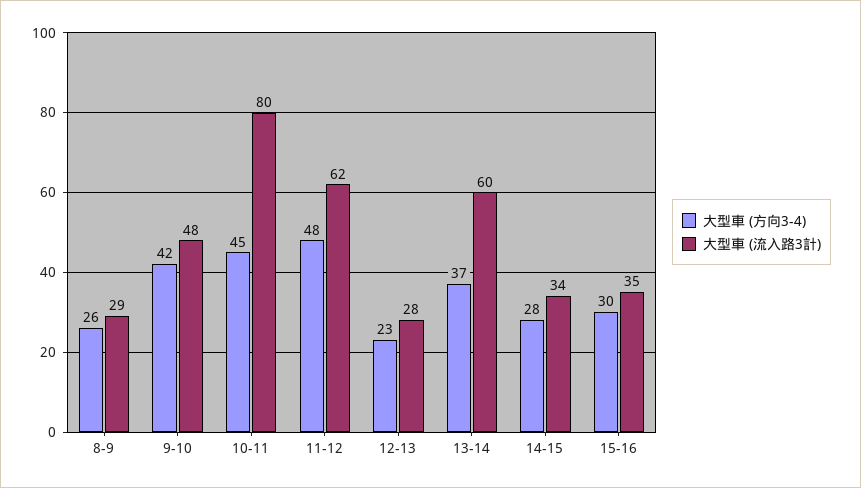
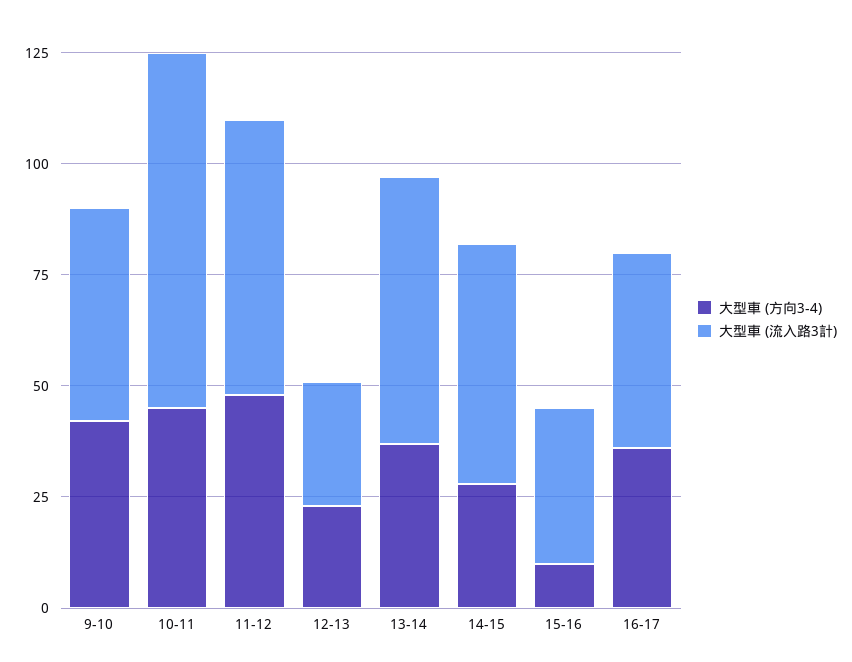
大型車 (方向3-4), 8-9: 26 -> none
大型車 (流入路3計), 8-9: 29 -> none
大型車 (流入路3計), 14-15: 34 -> 55
大型車 (方向3-4), 15-16: 30 -> 10
大型車 (方向3-4), 16-17: none -> 35
大型車 (流入路3計), 16-17: none -> 45

